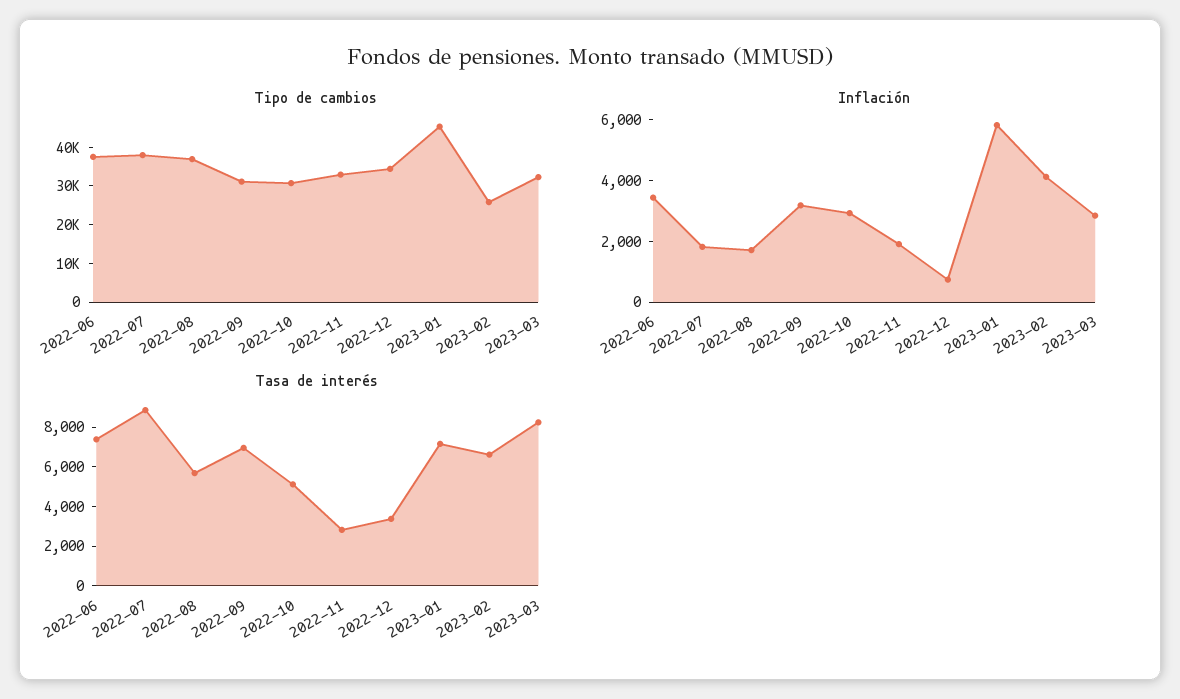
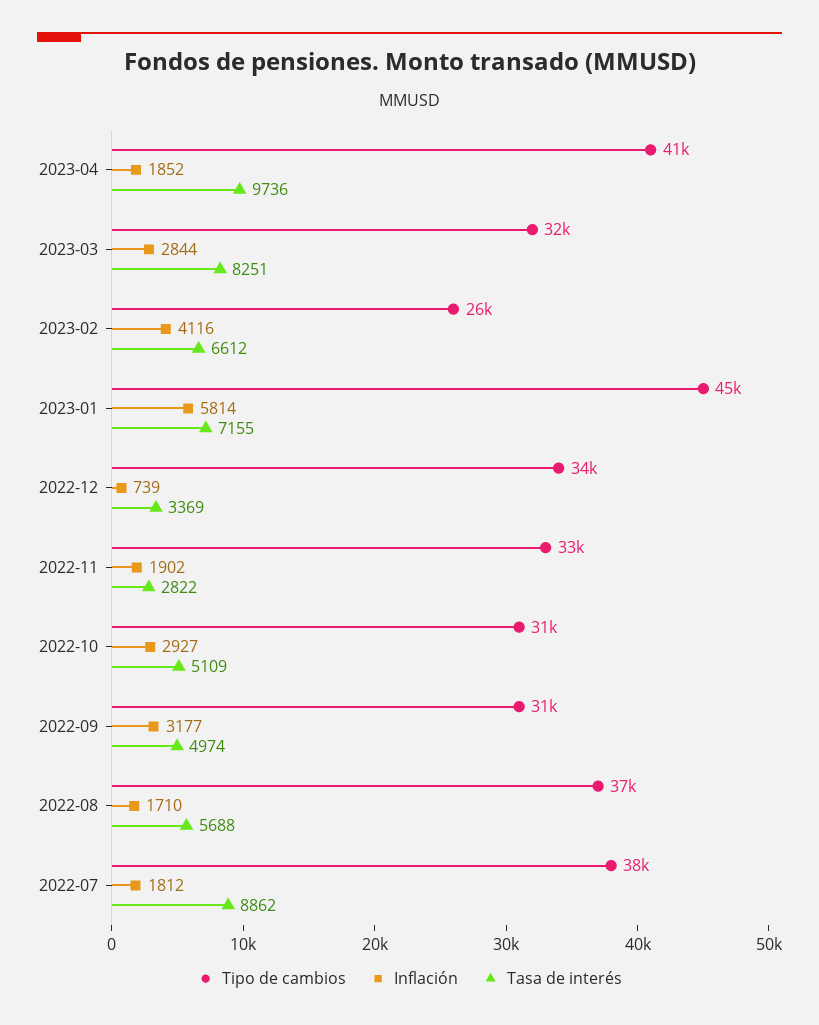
Tipo de cambios, 2022-06: 37500 -> none
Inflación, 2022-06: 3500 -> none
Tasa de interés, 2022-06: 7500 -> none
Tasa de interés, 2022-09: 7000 -> 4974
Tipo de cambios, 2023-04: none -> 41000
Inflación, 2023-04: none -> 1852
Tasa de interés, 2023-04: none -> 9736

